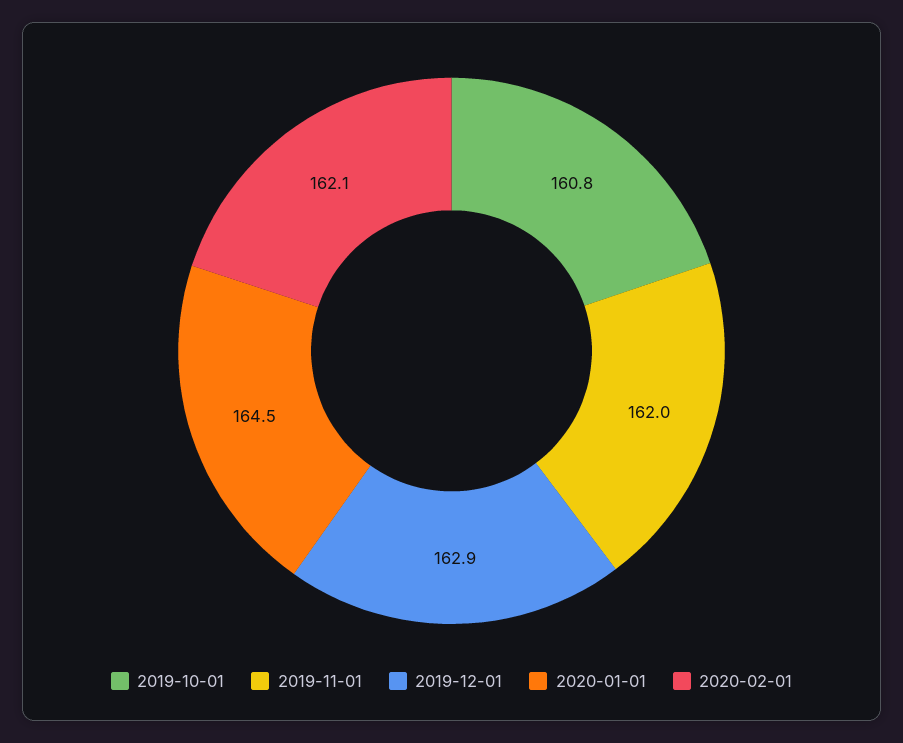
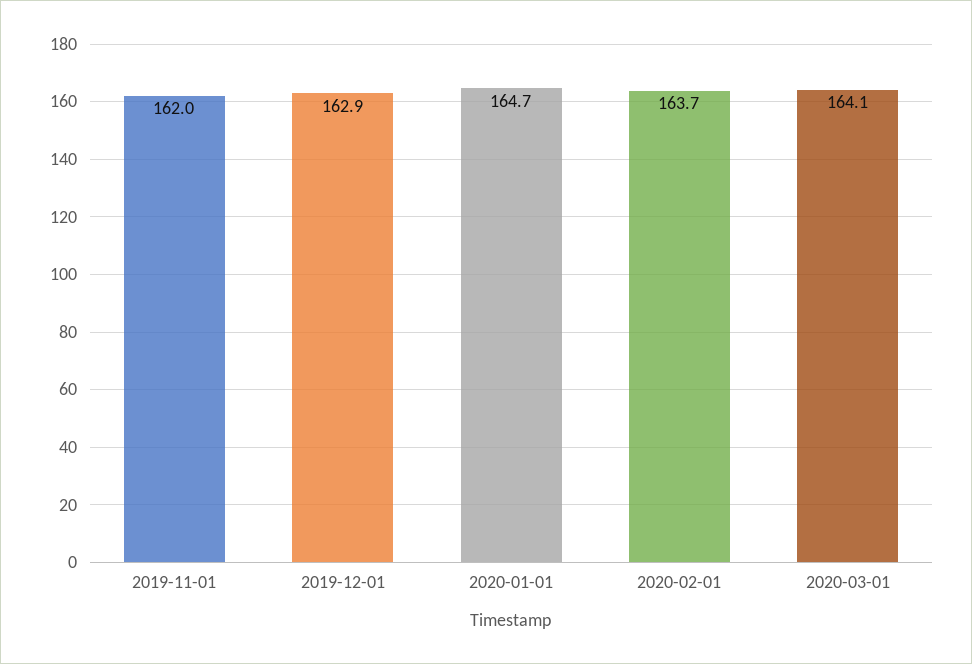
2019-10-01: 160.8 -> none
2020-01-01: 164.5 -> 164.7
2020-02-01: 162.1 -> 163.7
2020-03-01: none -> 164.1

